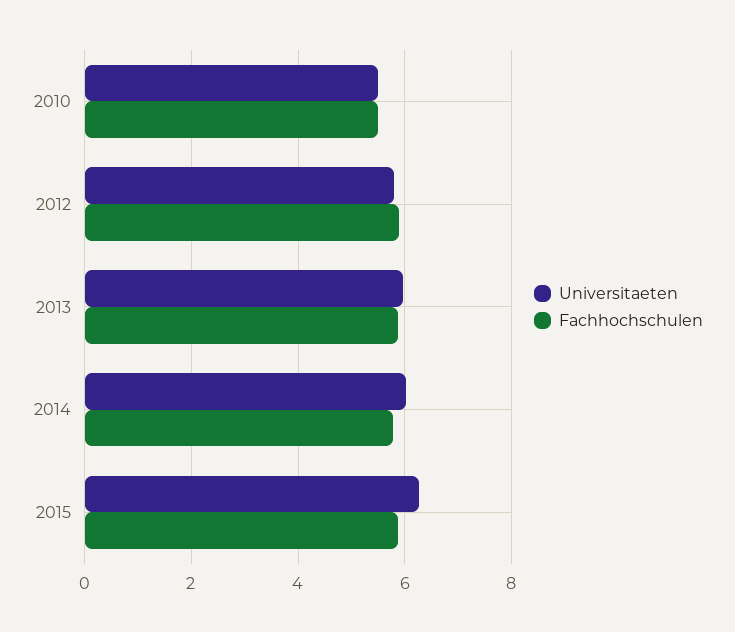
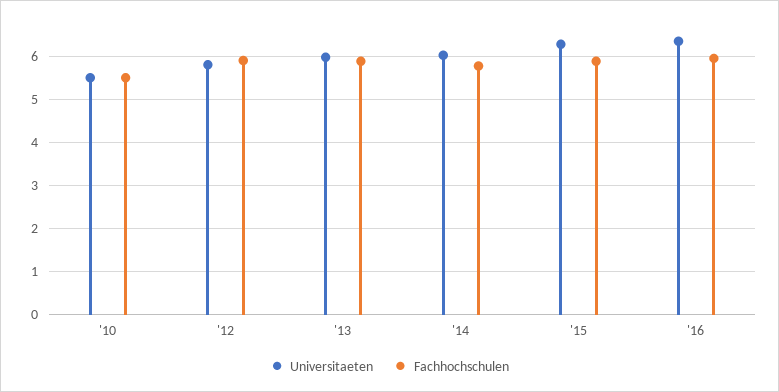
Universitaeten, '16: none -> 6.4
Fachhochschulen, '16: none -> 6

